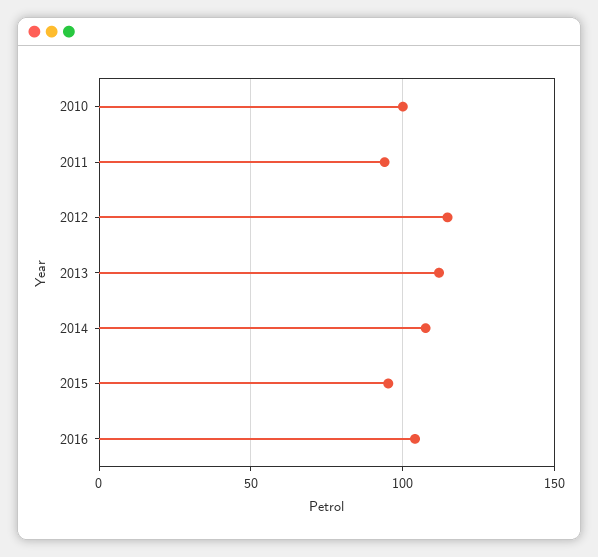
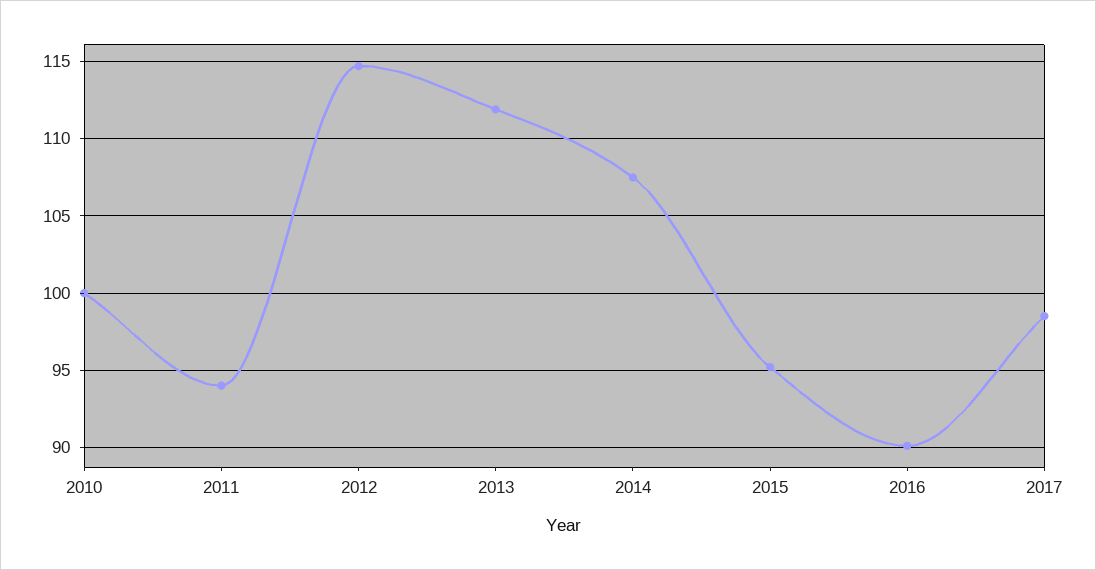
2016: 105 -> 90
2017: none -> 98.5

